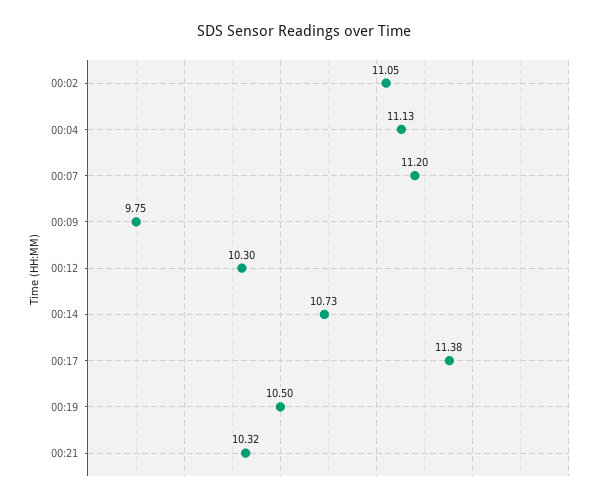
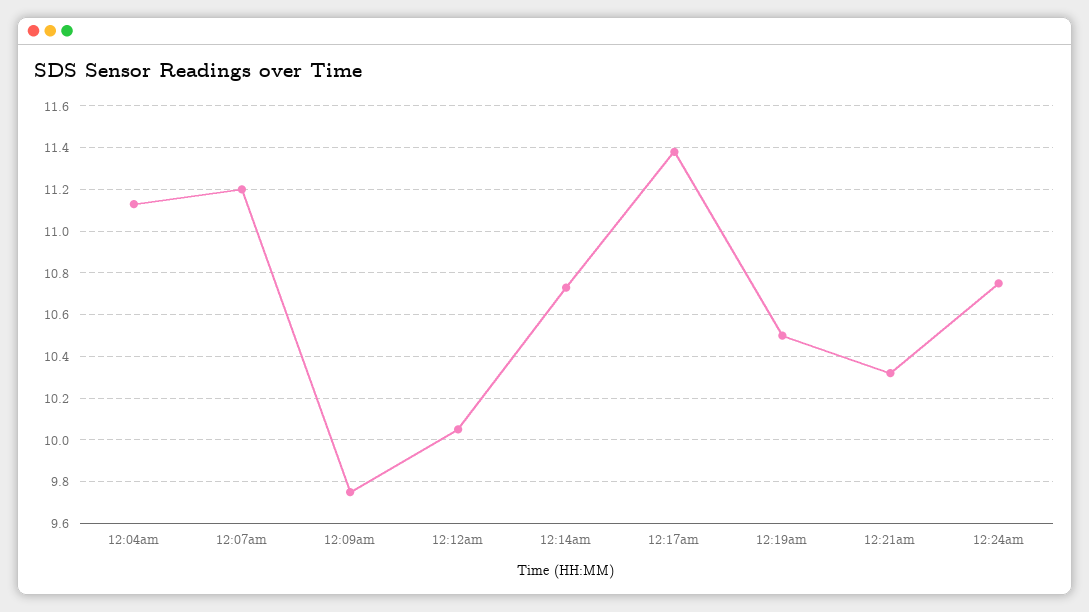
00:02: 11.05 -> none
00:12: 10.3 -> 10.05
12:24am: none -> 10.75

